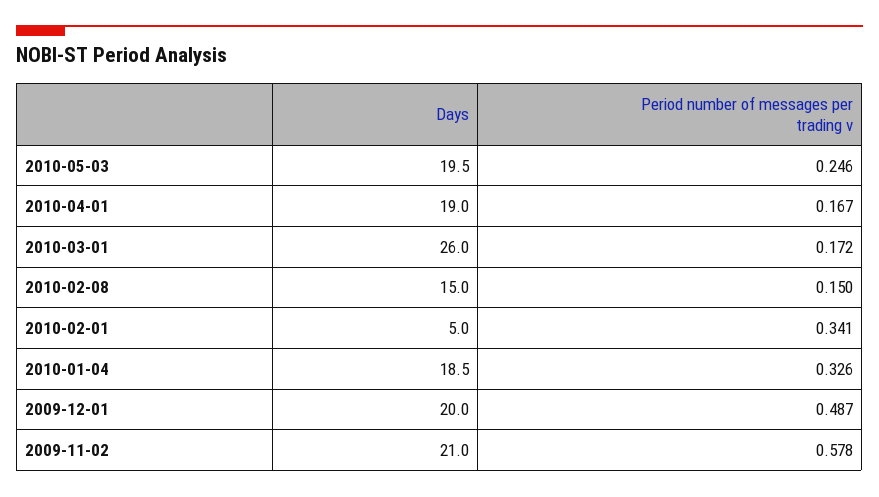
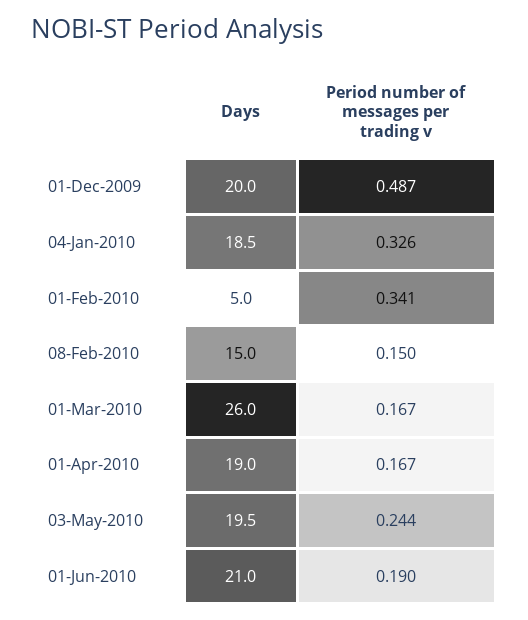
Period number of messages per trading v, 2010-05-03: 0.246 -> 0.244
Period number of messages per trading v, 2010-03-01: 0.172 -> 0.167
Days, 2009-11-02: 21 -> none
Period number of messages per trading v, 2009-11-02: 0.578 -> none
Days, 01-Jun-2010: none -> 21
Period number of messages per trading v, 01-Jun-2010: none -> 0.19

